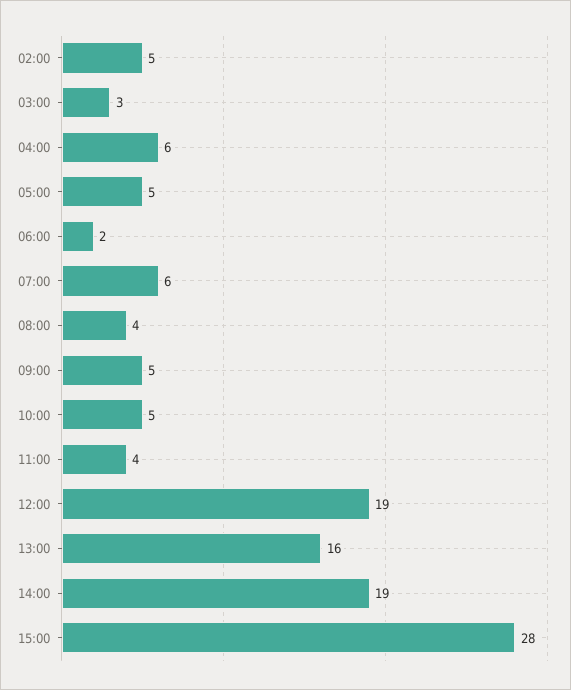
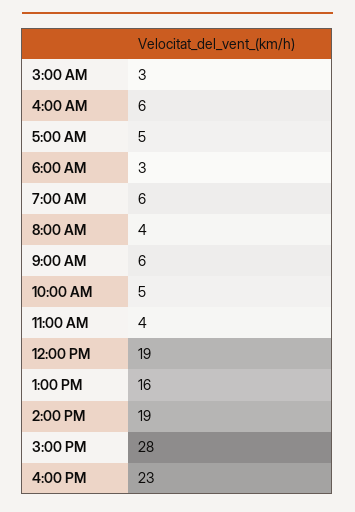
02:00: 5 -> none
06:00: 2 -> 3
09:00: 5 -> 6
4:00 PM: none -> 23

